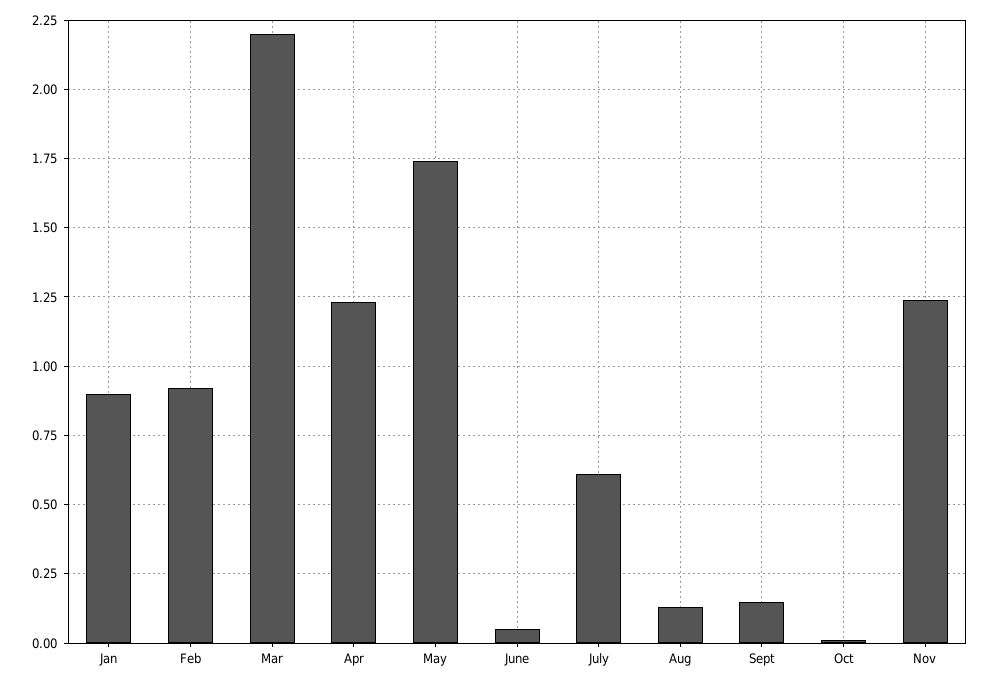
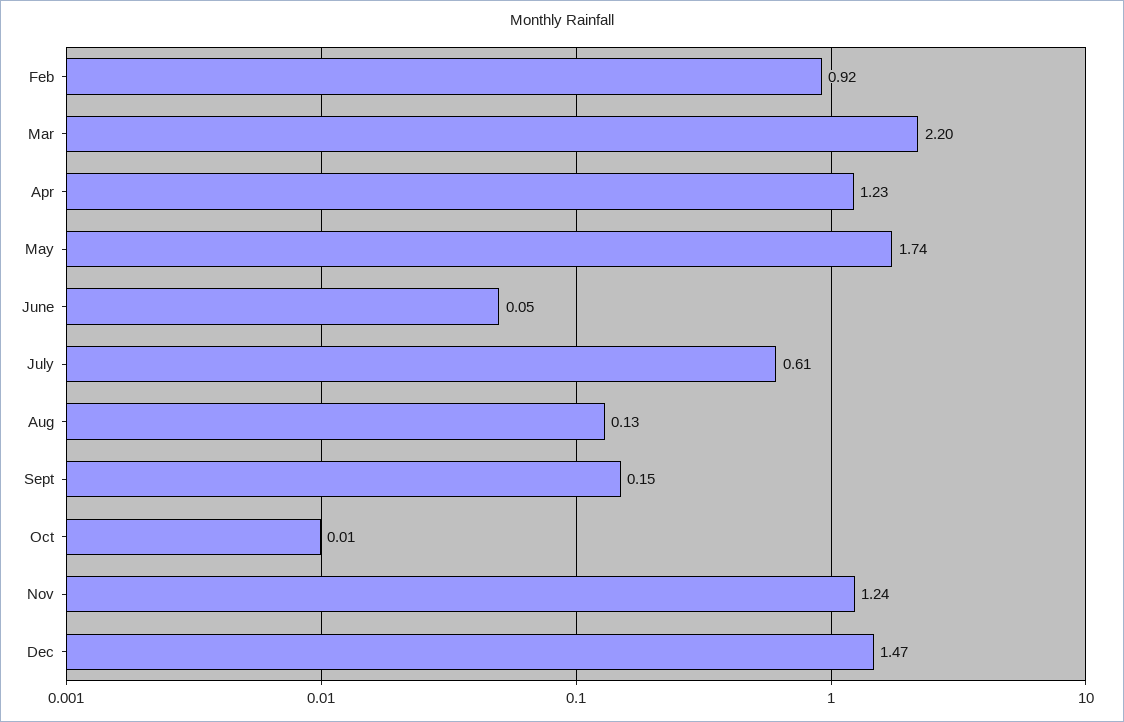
Jan: 0.9 -> none
Dec: none -> 1.47

